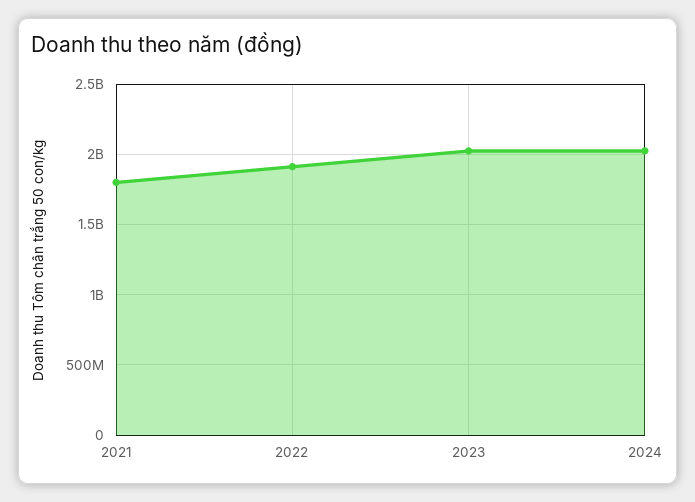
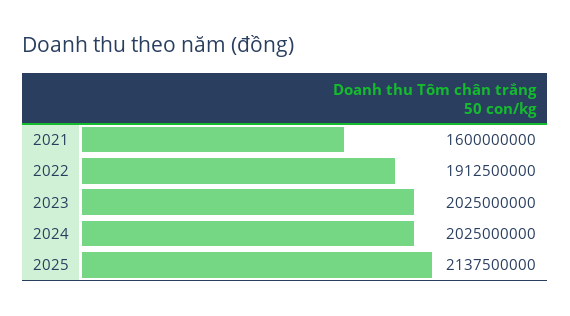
2021: 1800000000 -> 1600000000
2025: none -> 2137500000

